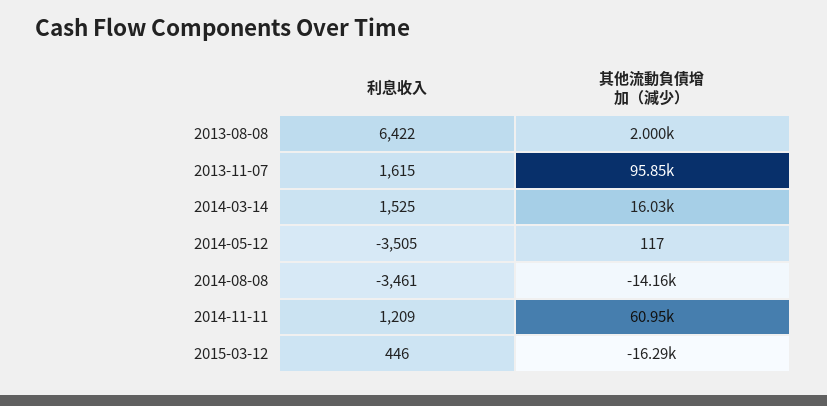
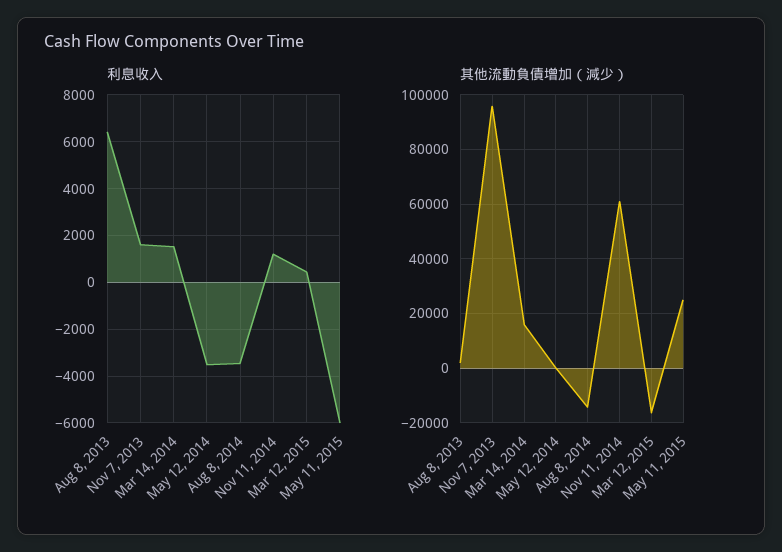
利息收入, May 11, 2015: none -> -6000
其他流動負債增加（減少）, May 11, 2015: none -> 25000

